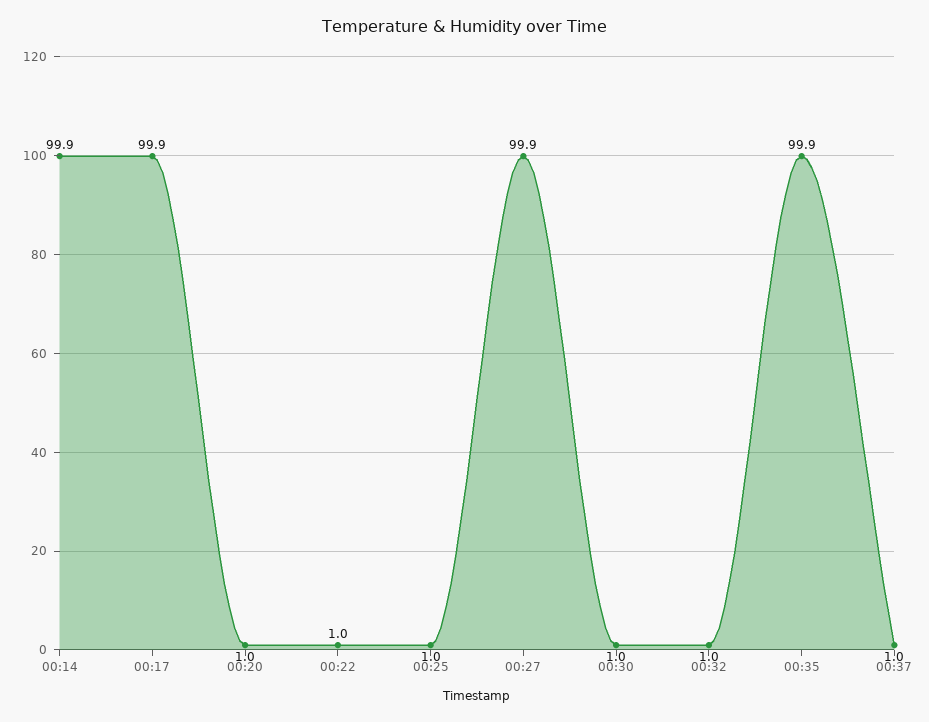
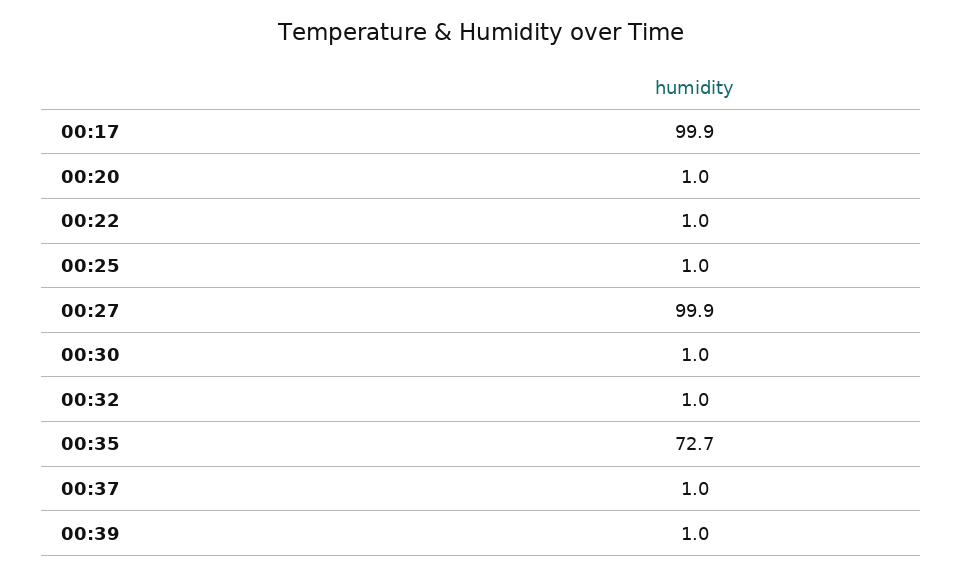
00:14: 99.9 -> none
00:35: 99.9 -> 72.7
00:39: none -> 1

